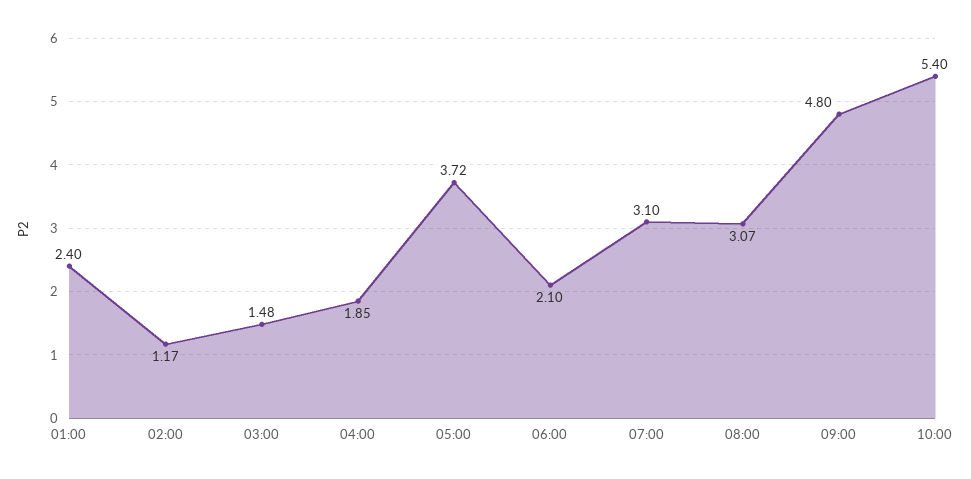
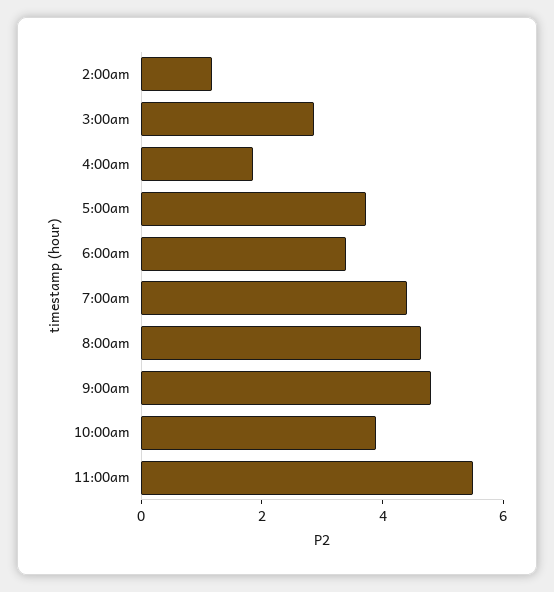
01:00: 2.4 -> none
03:00: 1.48 -> 3
06:00: 2.1 -> 3.5
07:00: 3.1 -> 4.5
08:00: 3.07 -> 4.5
10:00: 5.4 -> 4
11:00am: none -> 5.5

